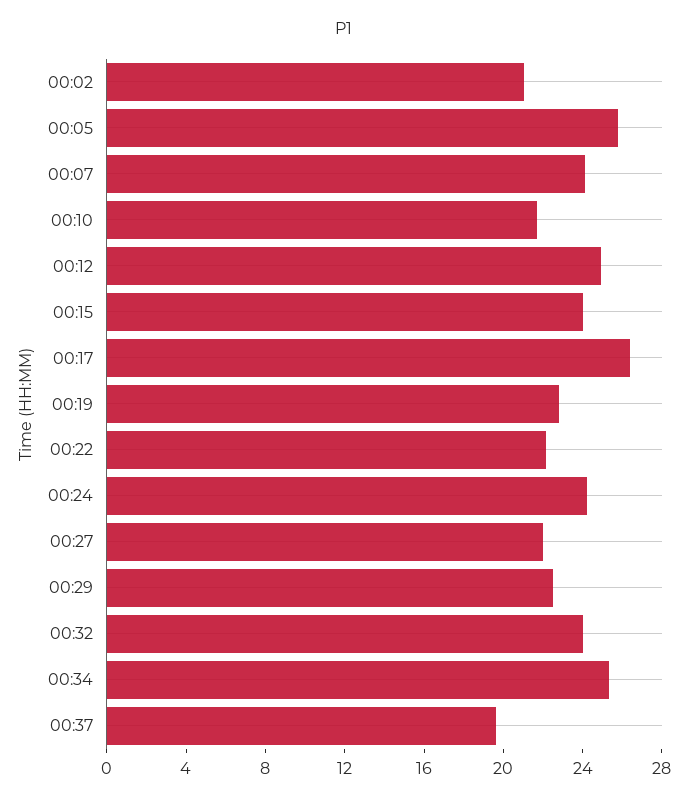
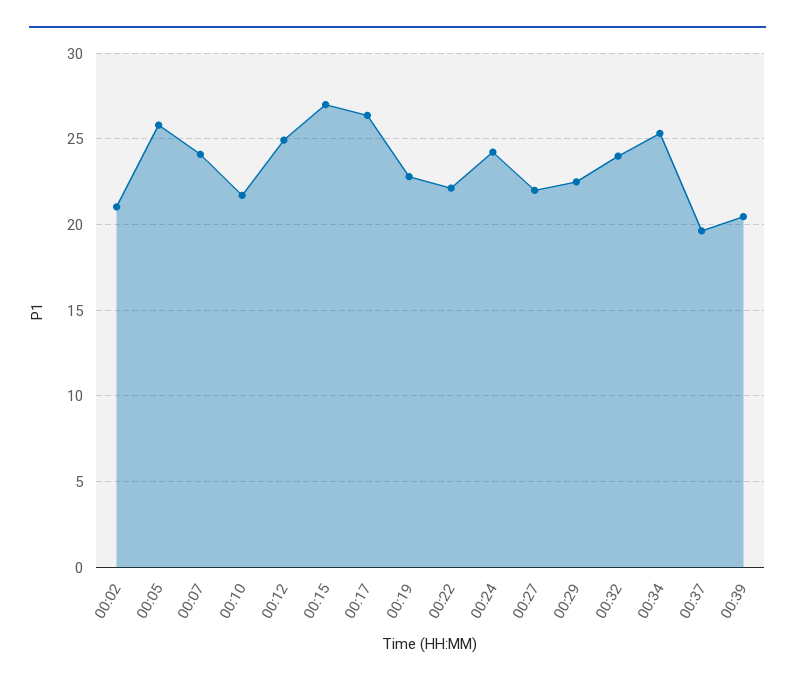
00:15: 24 -> 27
00:39: none -> 20.5

